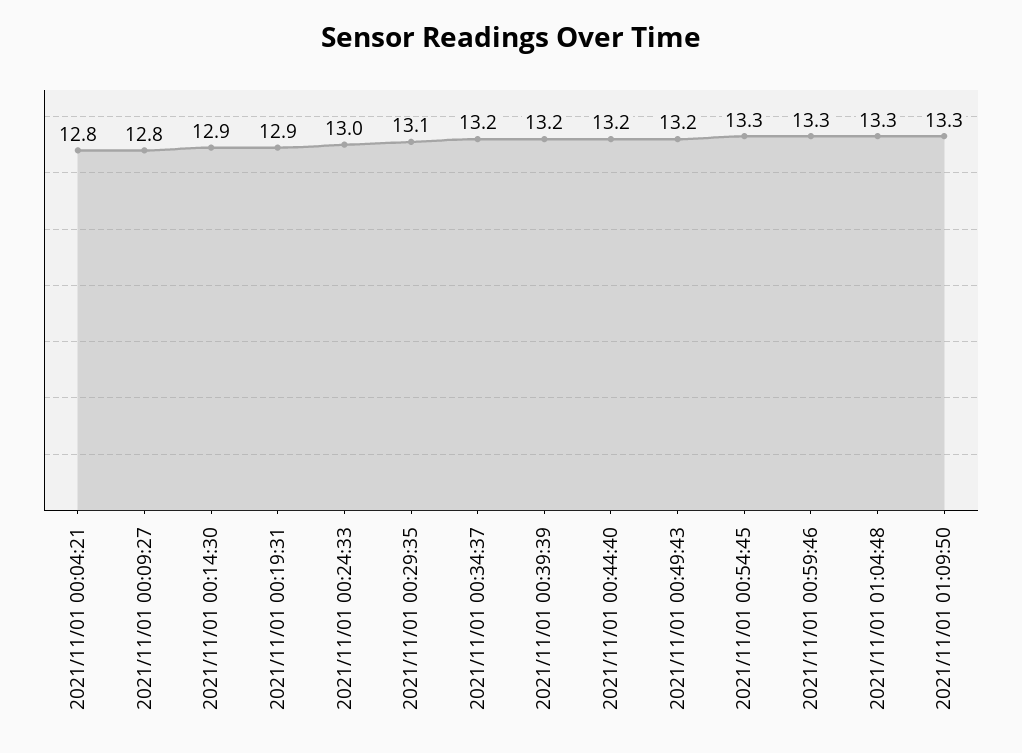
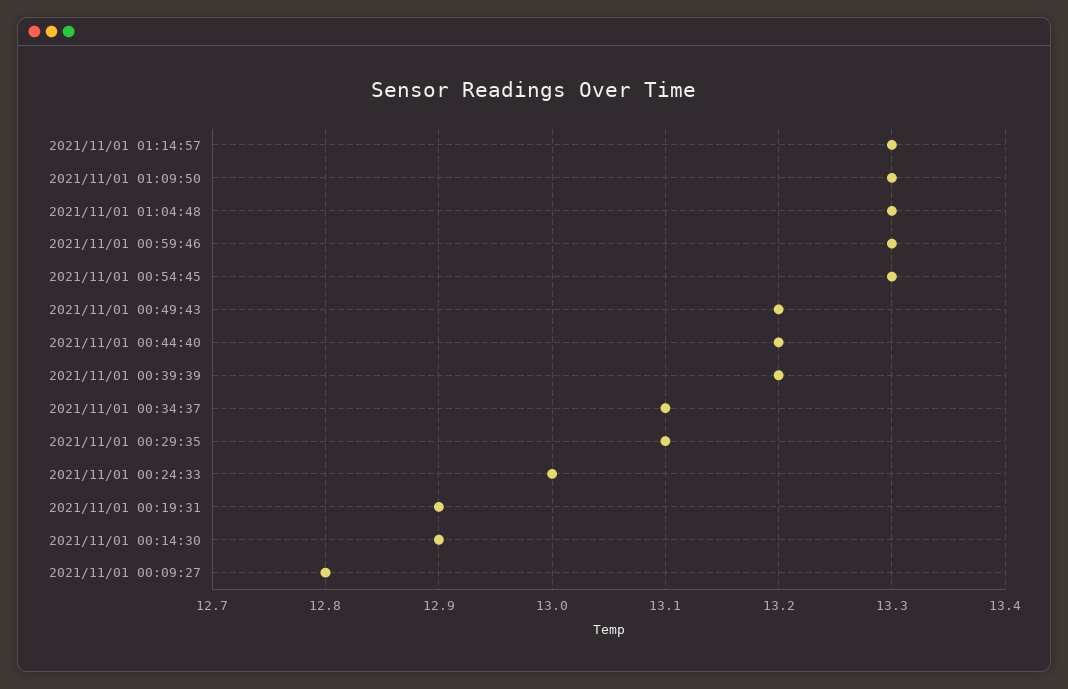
2021/11/01 00:04:21: 12.8 -> none
2021/11/01 00:34:37: 13.2 -> 13.1
2021/11/01 01:14:57: none -> 13.3

